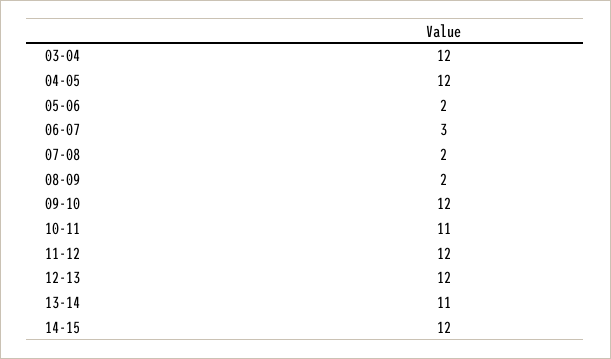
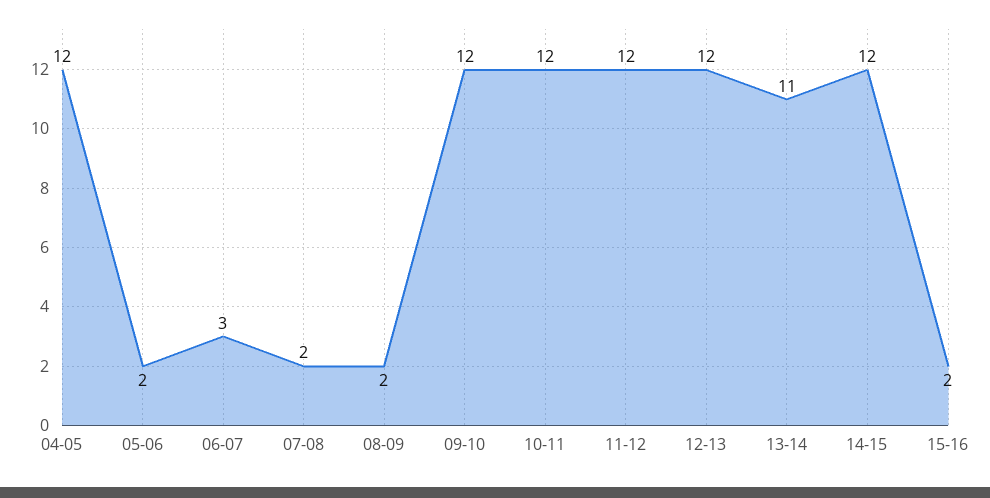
03-04: 12 -> none
10-11: 11 -> 12
15-16: none -> 2

